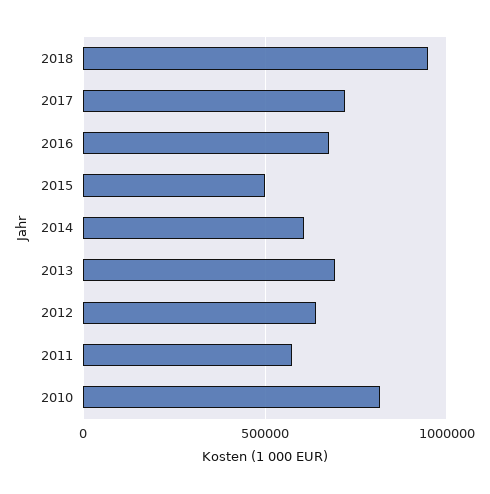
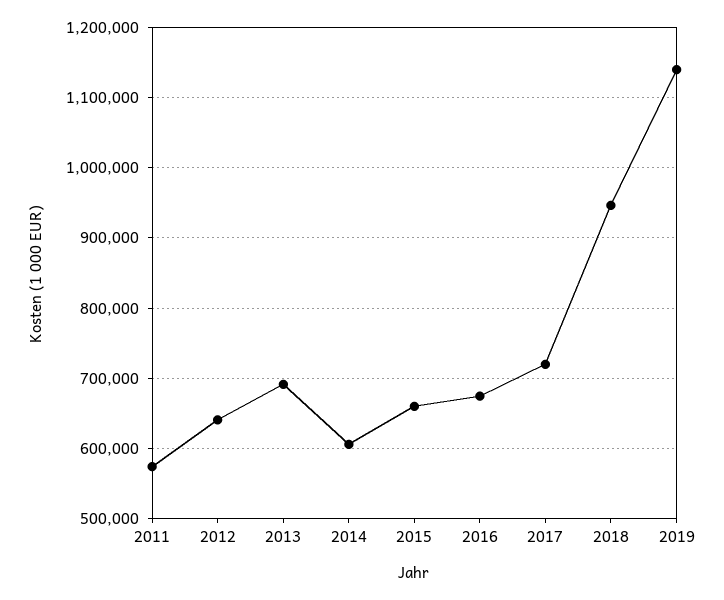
2015: 500000 -> 660000
2010: 800000 -> none
2019: none -> 1140000

